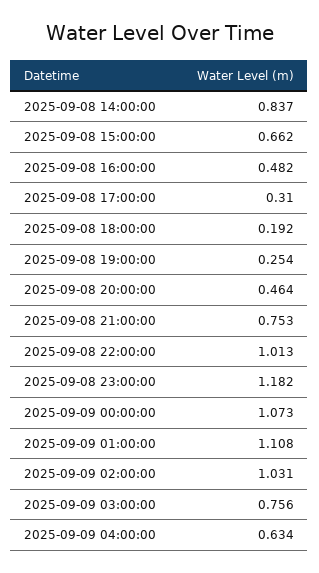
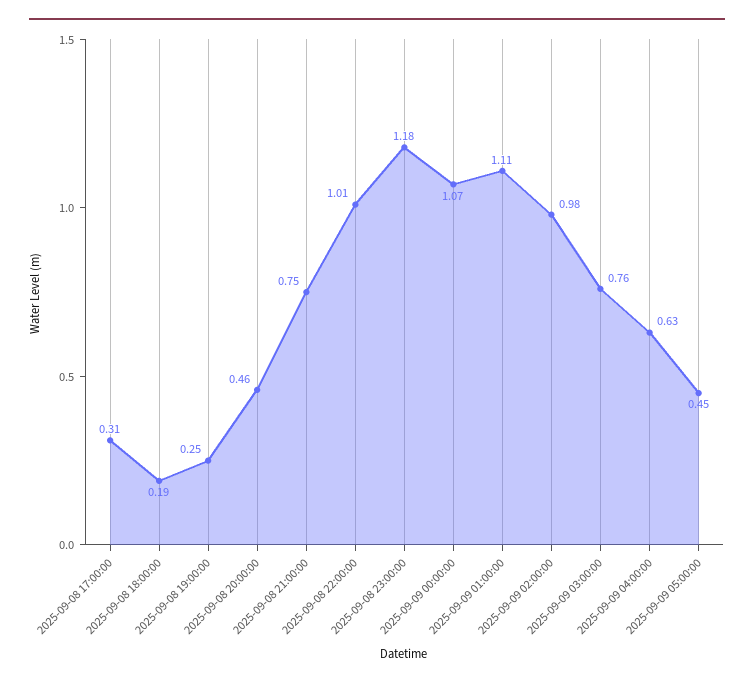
2025-09-08 14:00:00: 0.837 -> none
2025-09-08 15:00:00: 0.662 -> none
2025-09-08 16:00:00: 0.482 -> none
2025-09-09 02:00:00: 1.031 -> 0.98
2025-09-09 05:00:00: none -> 0.45

